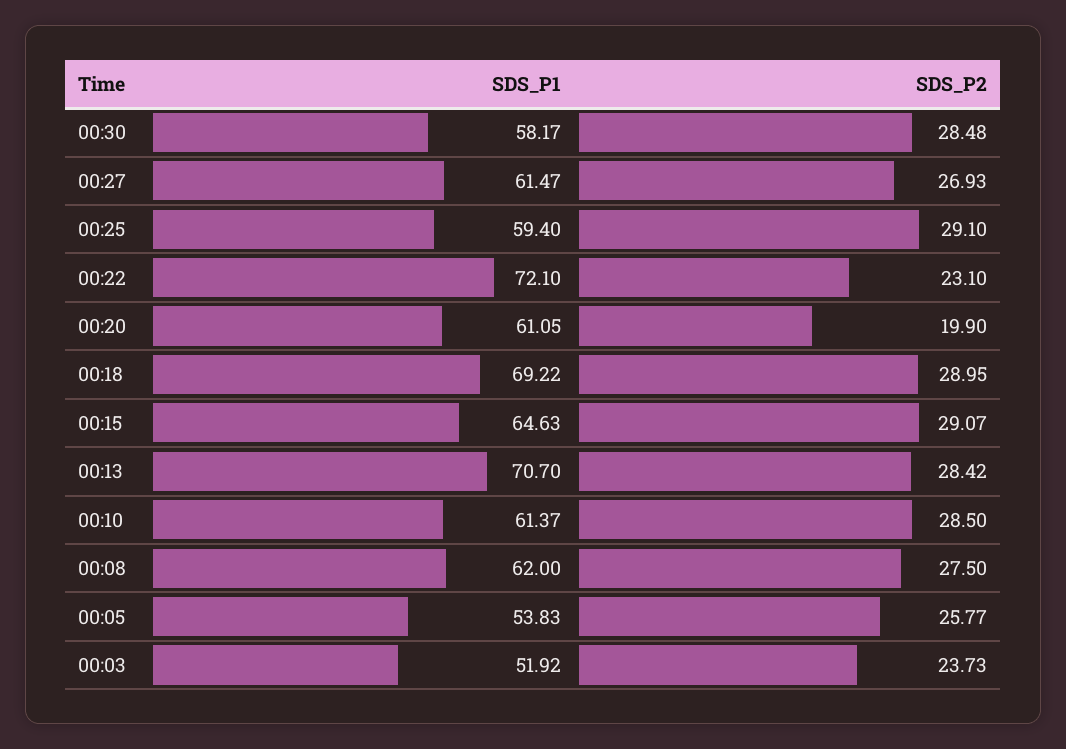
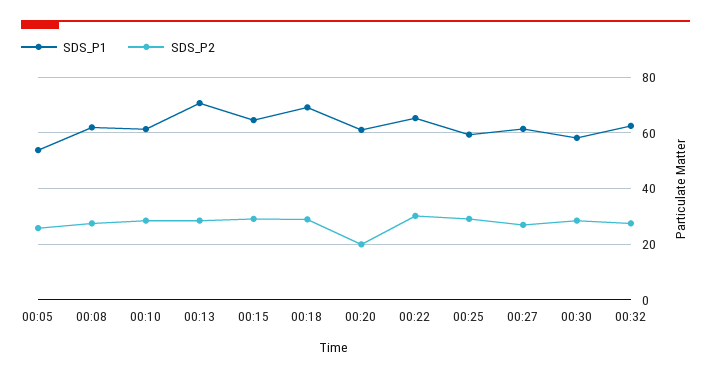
SDS_P1, 00:22: 72.1 -> 65
SDS_P2, 00:22: 23.1 -> 30
SDS_P1, 00:03: 51.92 -> none
SDS_P2, 00:03: 23.73 -> none
SDS_P1, 00:32: none -> 62.5
SDS_P2, 00:32: none -> 27.5

